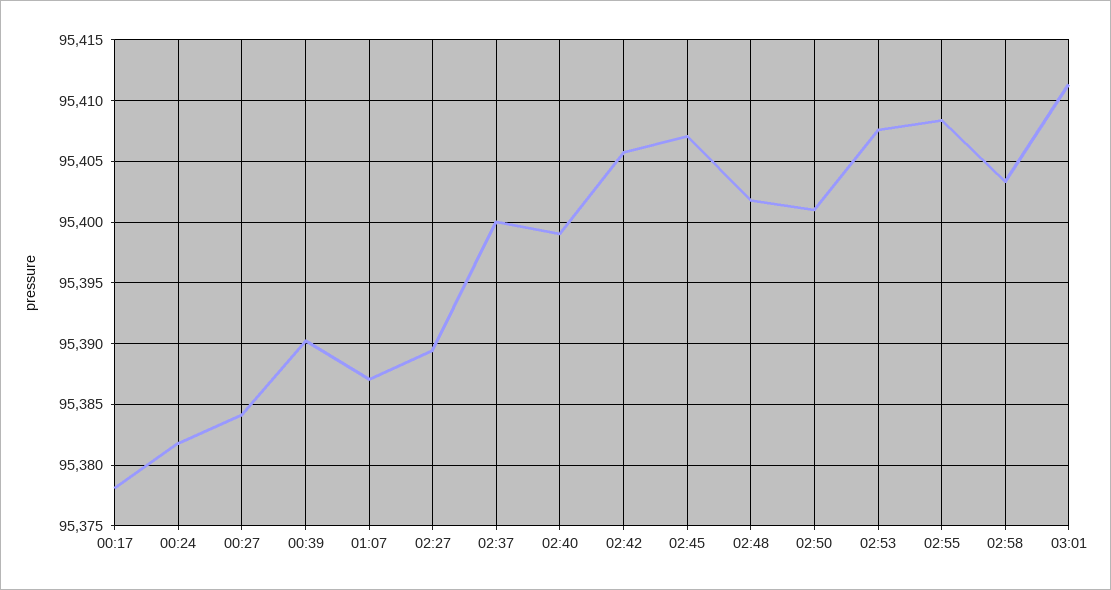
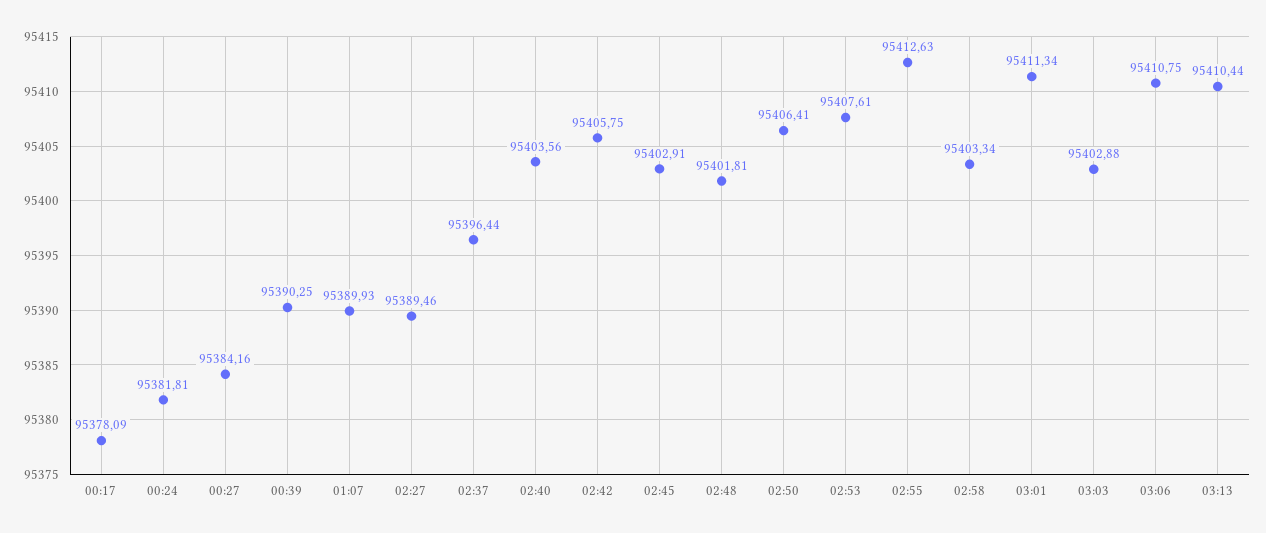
01:07: 95387 -> 95389.93
02:37: 95400 -> 95396.44
02:40: 95399 -> 95403.56
02:45: 95407 -> 95402.91
02:50: 95401 -> 95406.41
02:55: 95408.5 -> 95412.63
03:03: none -> 95402.88
03:06: none -> 95410.75
03:13: none -> 95410.44

